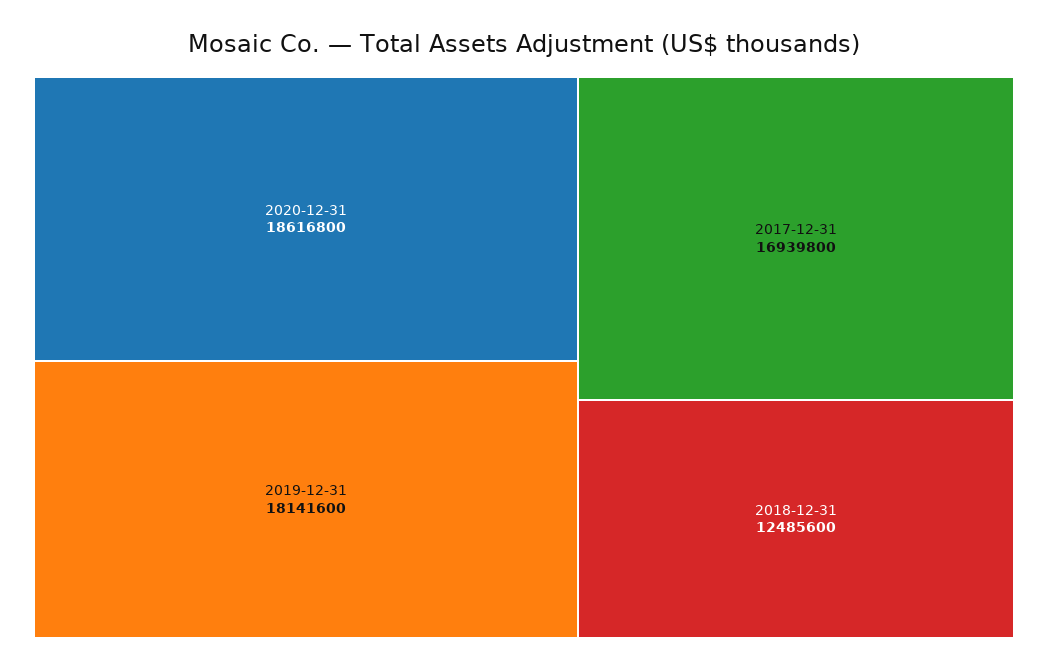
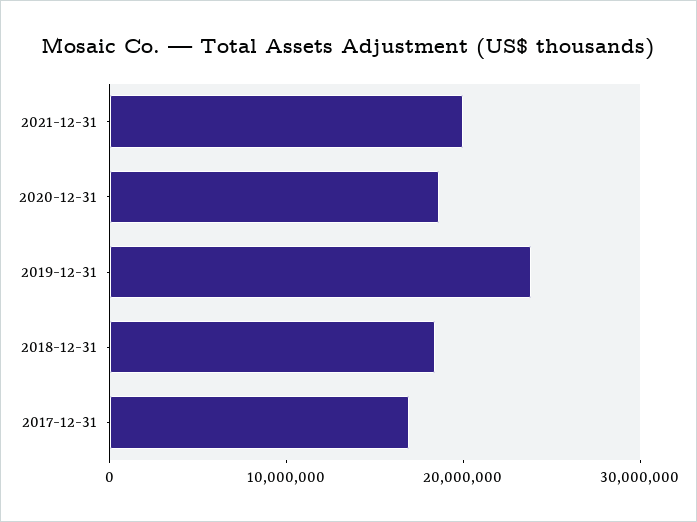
2019-12-31: 18141600 -> 24000000
2018-12-31: 12485600 -> 18000000
2021-12-31: none -> 20000000

